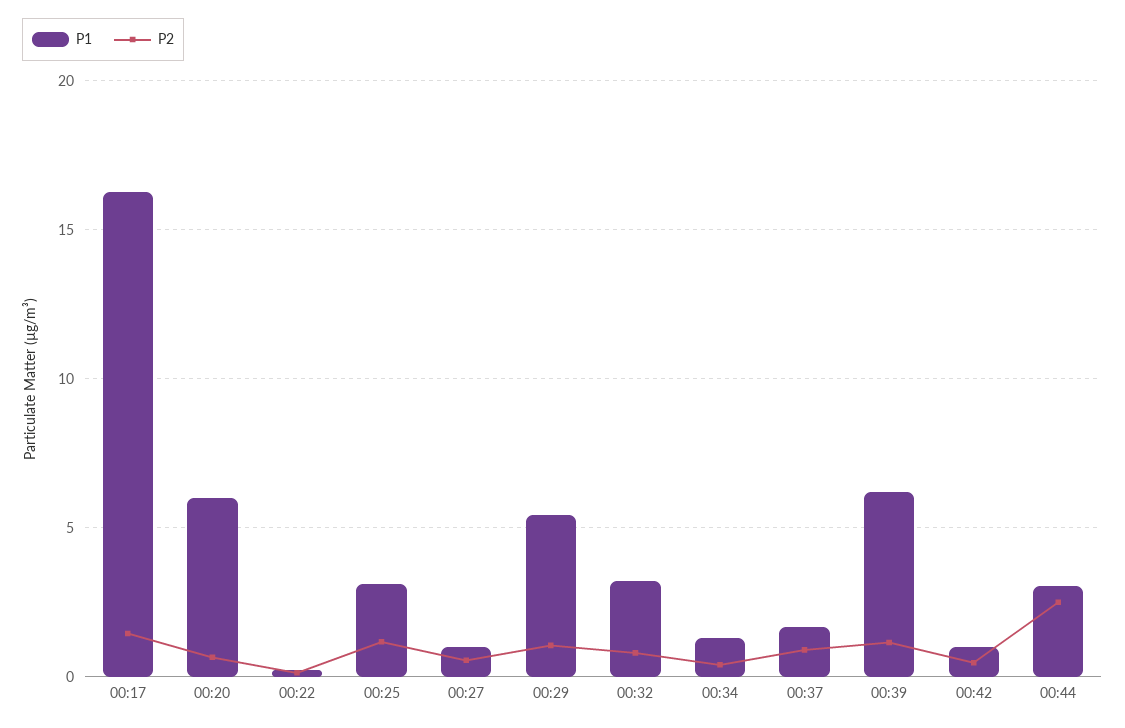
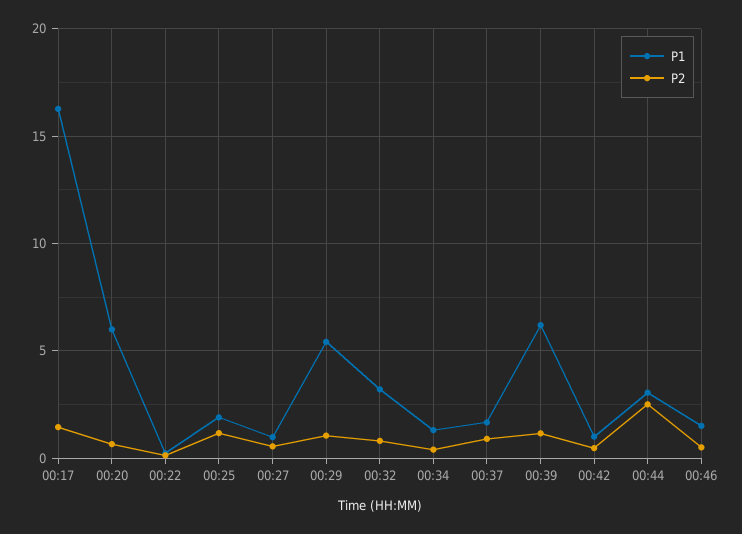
P1, 00:25: 3 -> 2
P1, 00:46: none -> 1.5
P2, 00:46: none -> 0.5

